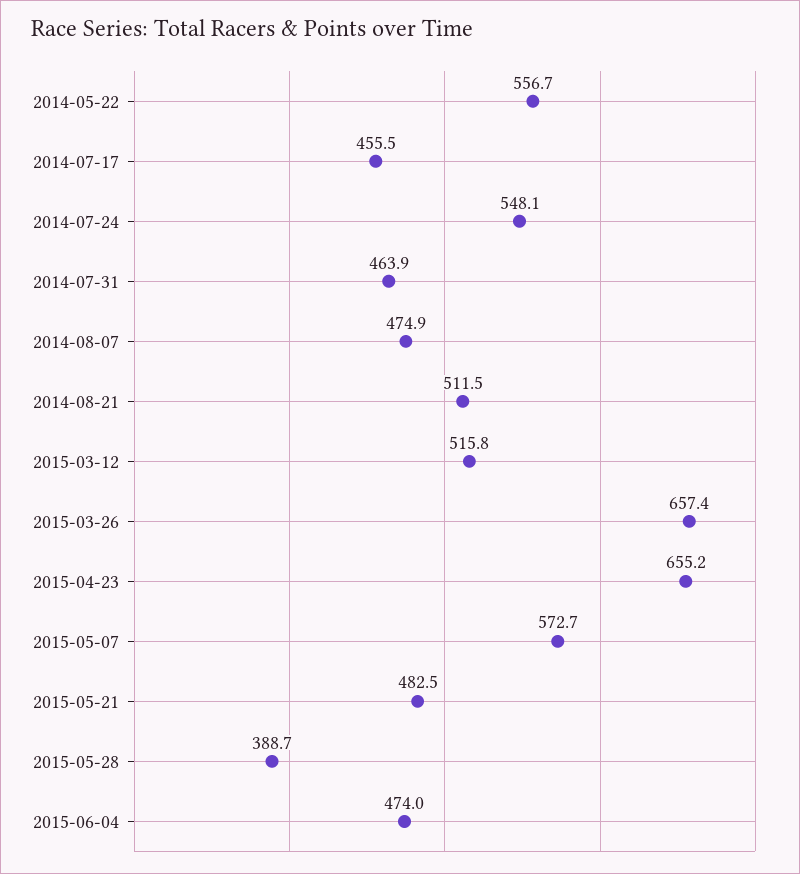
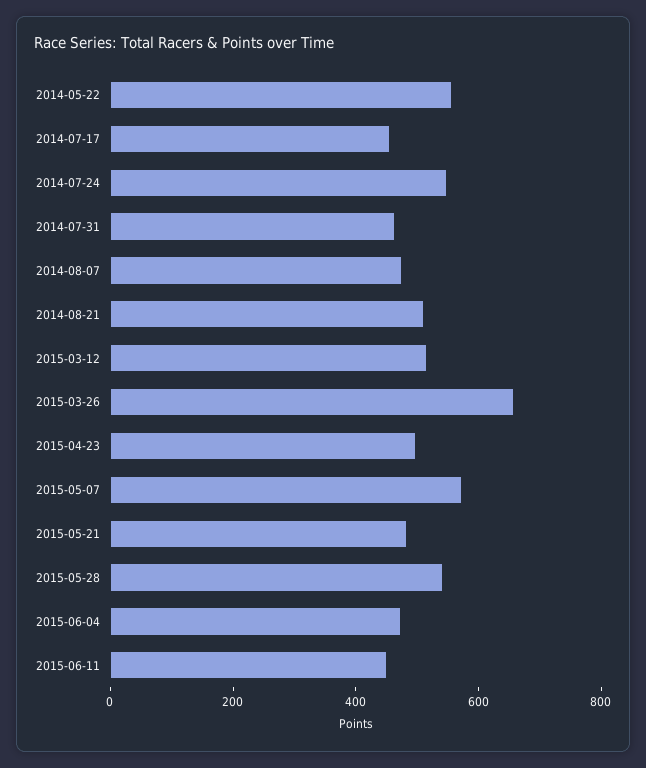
2015-04-23: 655.2 -> 500
2015-05-28: 388.7 -> 550
2015-06-11: none -> 450

